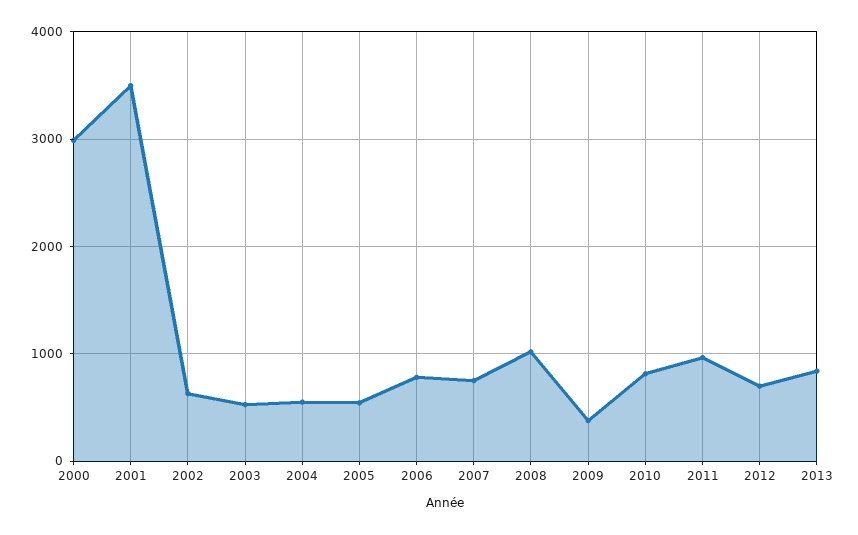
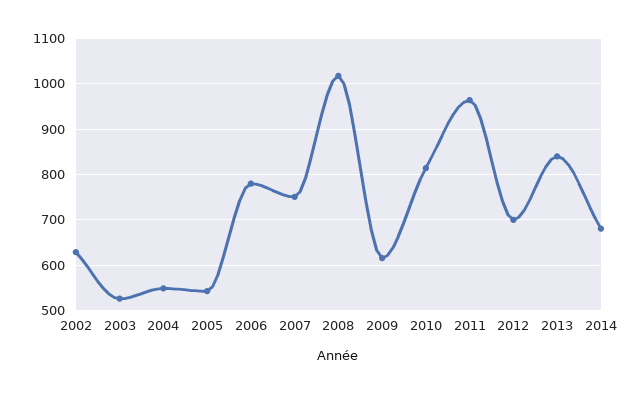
2000: 3000 -> none
2001: 3500 -> none
2009: 400 -> 620
2014: none -> 680

